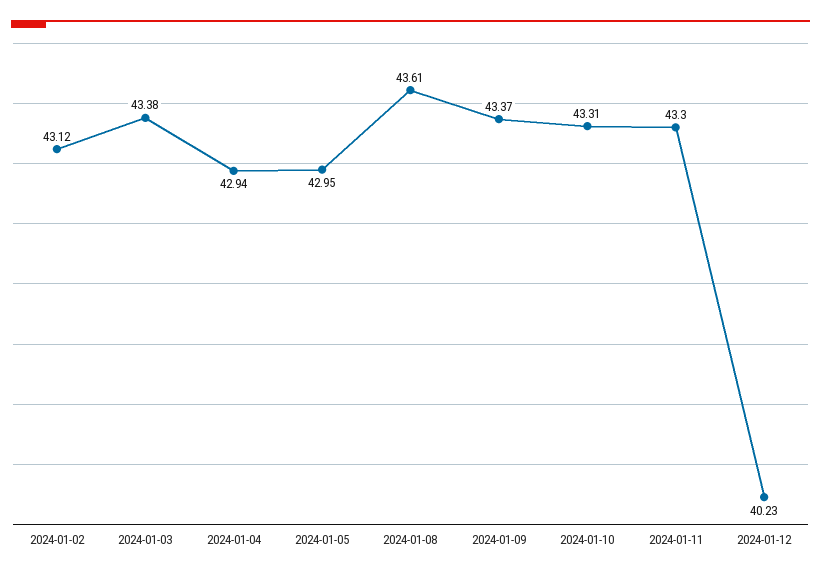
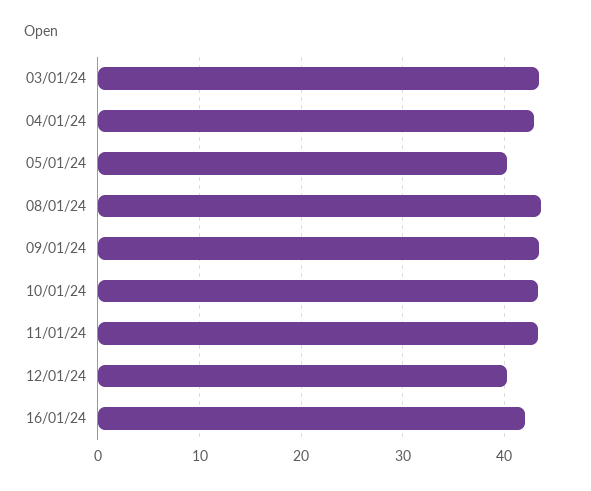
2024-01-02: 43.12 -> none
2024-01-05: 42.95 -> 40
16/01/24: none -> 42

